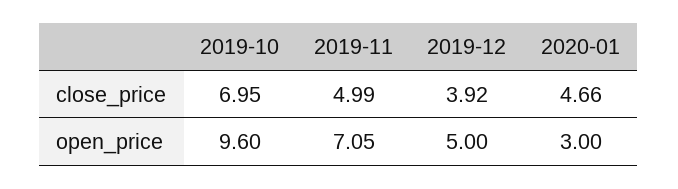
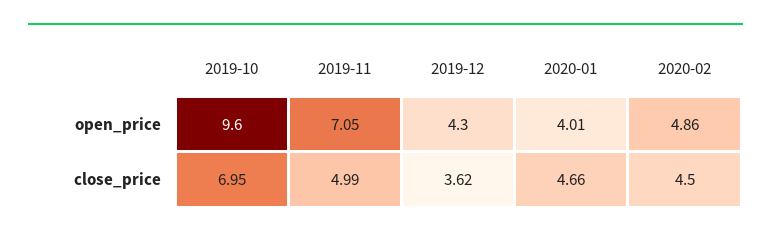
2019-12, close_price: 3.92 -> 3.62
2019-12, open_price: 5 -> 4.3
2020-01, open_price: 3 -> 4.01
2020-02, open_price: none -> 4.86
2020-02, close_price: none -> 4.5

